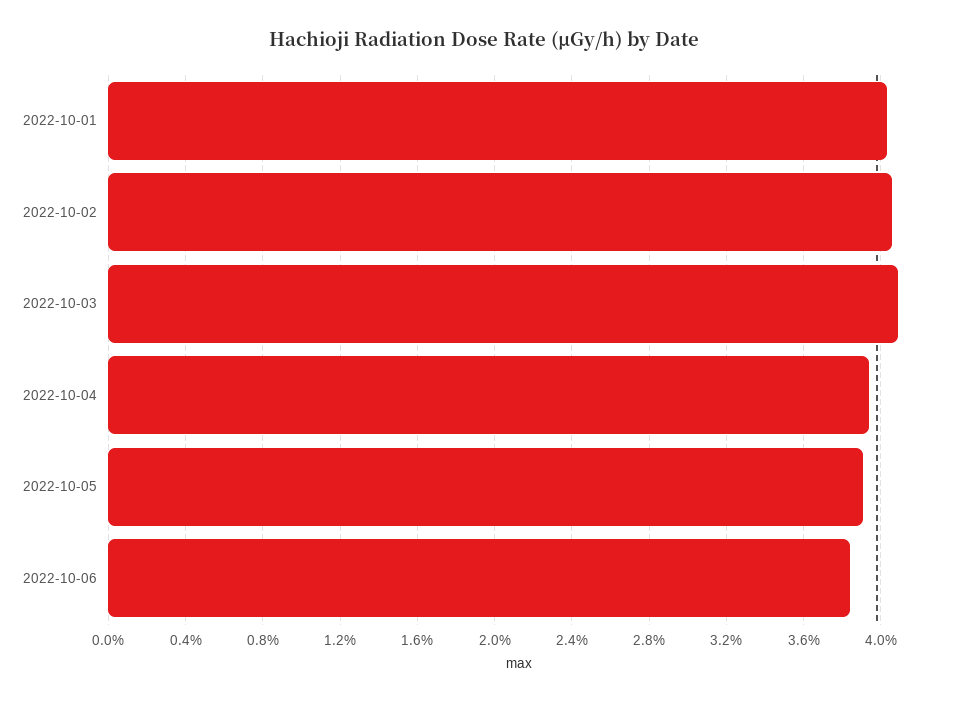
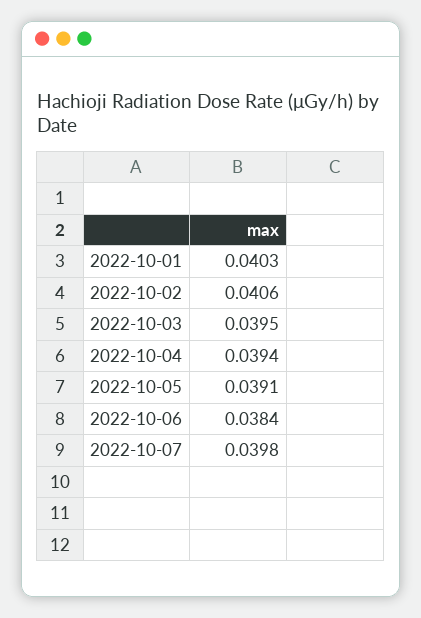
2022-10-03: 0.041 -> 0.0395
2022-10-07: none -> 0.0398

